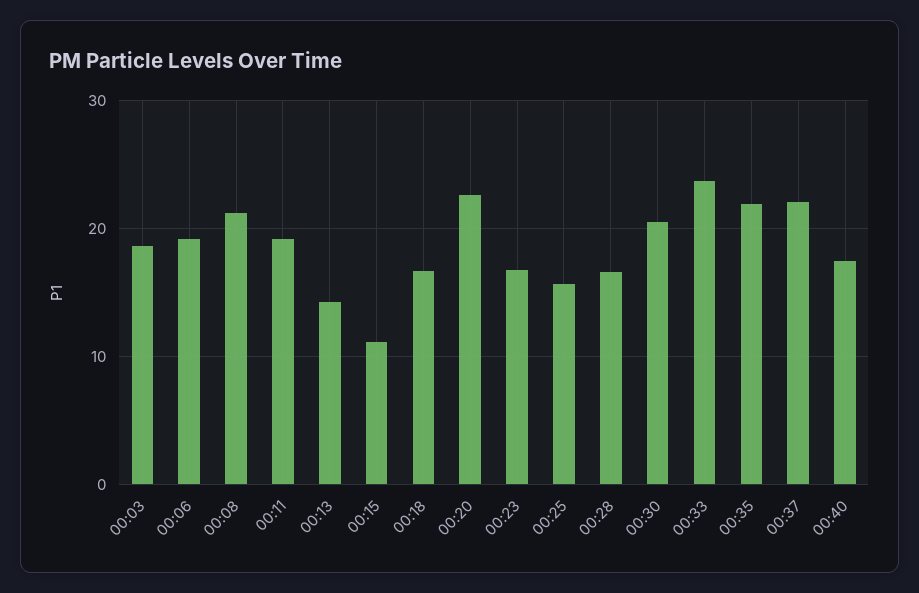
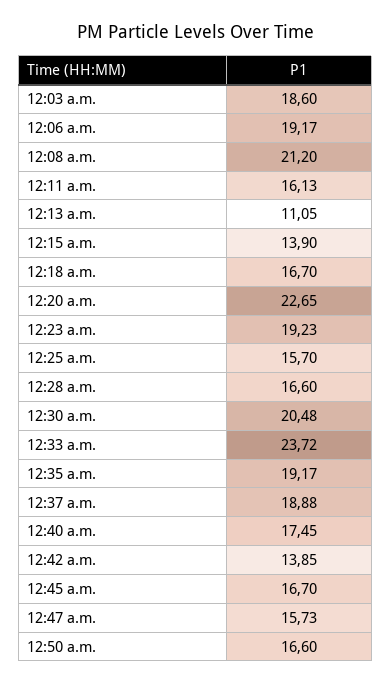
00:11: 19 -> 16.13
00:13: 14 -> 11.05
00:15: 11 -> 13.9
00:23: 17 -> 19.23
00:35: 22 -> 19.17
00:37: 22 -> 18.88
12:42 a.m.: none -> 13.85
12:45 a.m.: none -> 16.7
12:47 a.m.: none -> 15.73
12:50 a.m.: none -> 16.6

